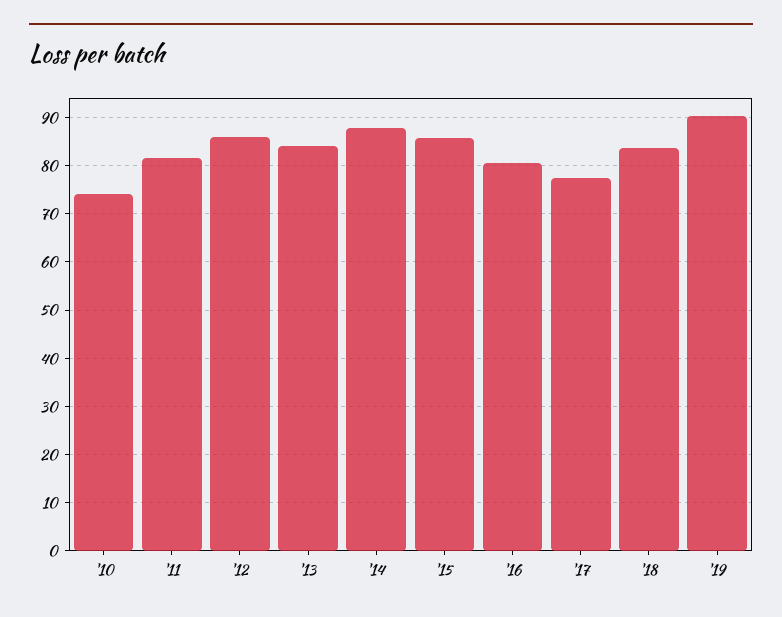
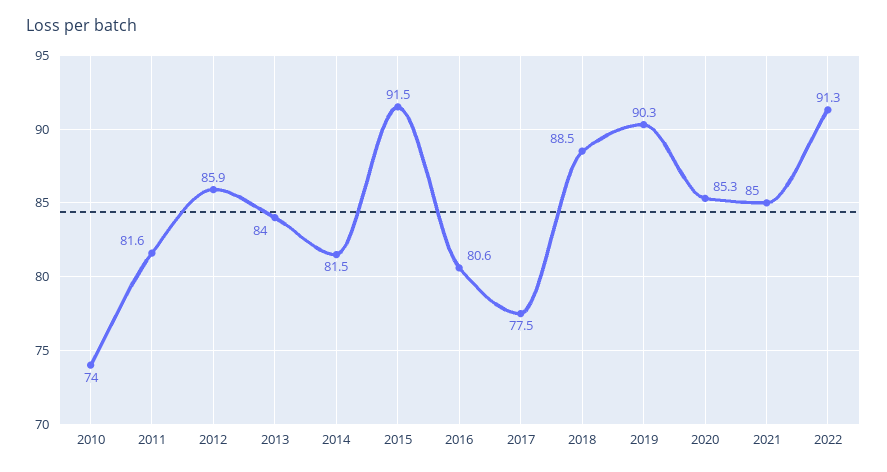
'14: 88 -> 81.5
'15: 86 -> 91.5
'18: 84 -> 88.5
2020: none -> 85.3
2021: none -> 85
2022: none -> 91.3

